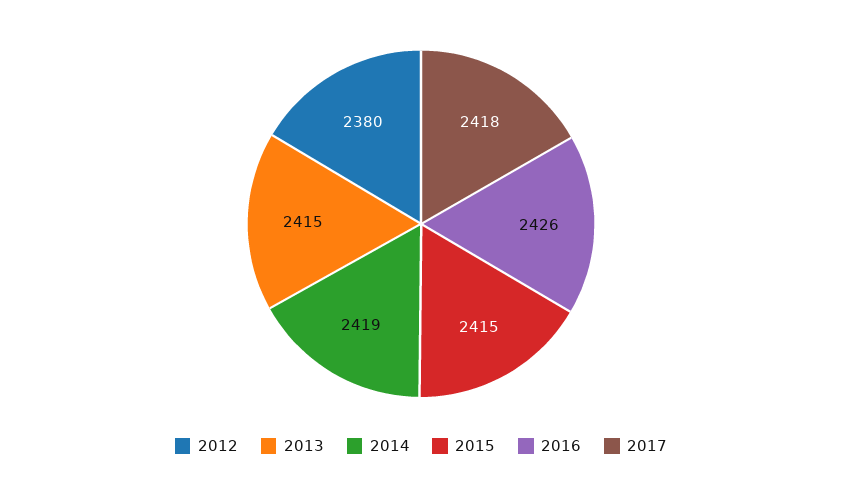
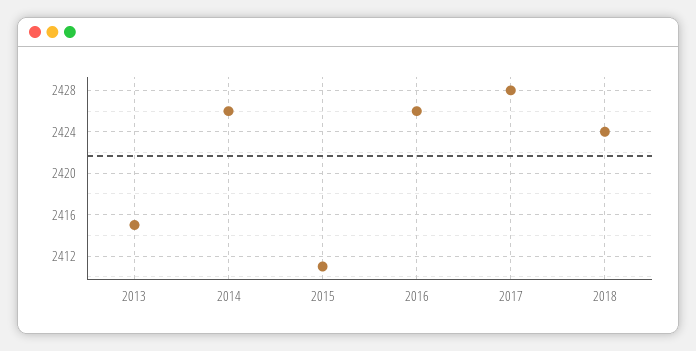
2012: 2380 -> none
2014: 2419 -> 2426
2015: 2415 -> 2411
2017: 2418 -> 2428
2018: none -> 2424

